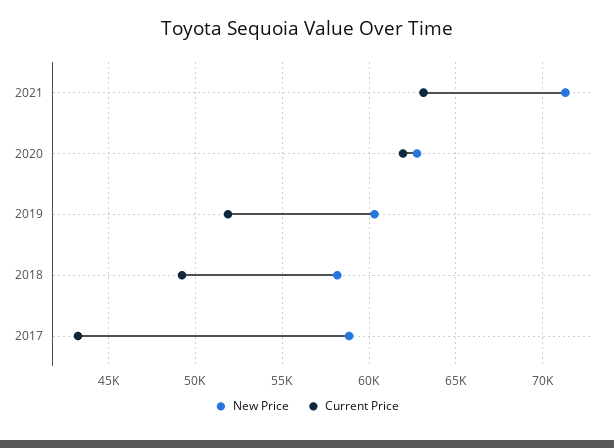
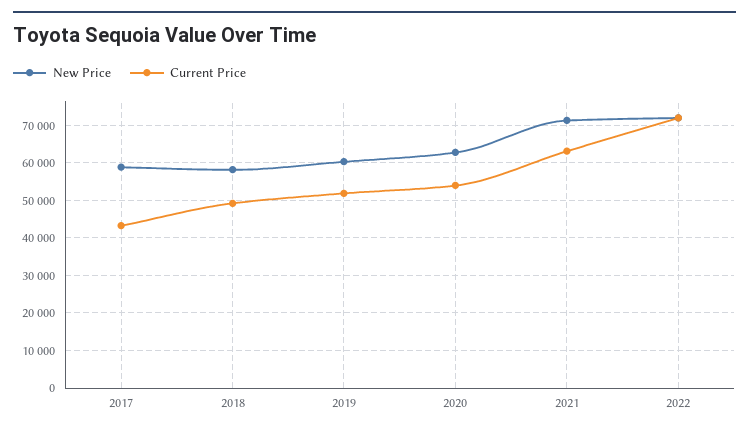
Current Price, 2020: 62000 -> 54000
New Price, 2022: none -> 72000
Current Price, 2022: none -> 72000

